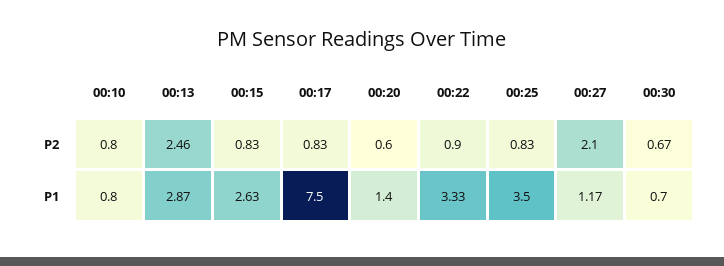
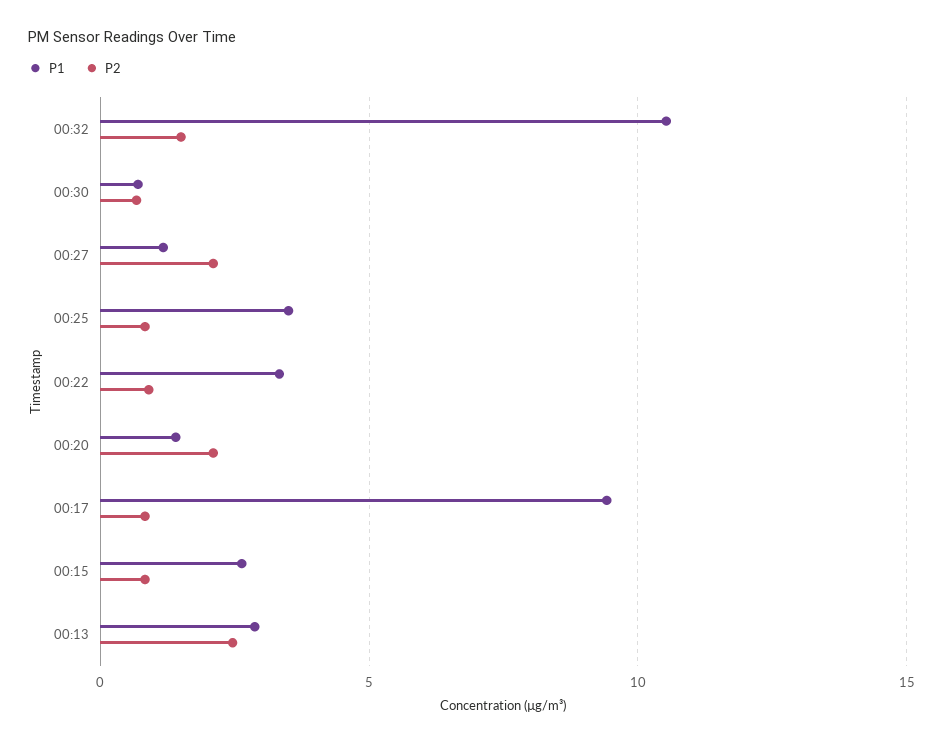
P2, 00:10: 0.8 -> none
P2, 00:20: 0.6 -> 2
P1, 00:10: 0.8 -> none
P1, 00:17: 7.5 -> 9.5
P1, 00:32: none -> 10.5
P2, 00:32: none -> 1.5

